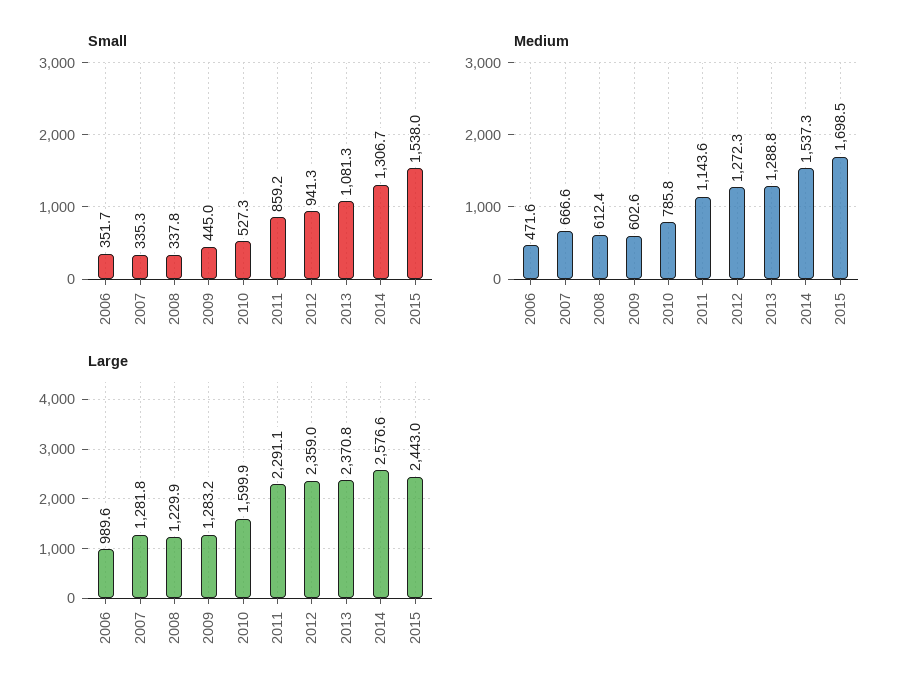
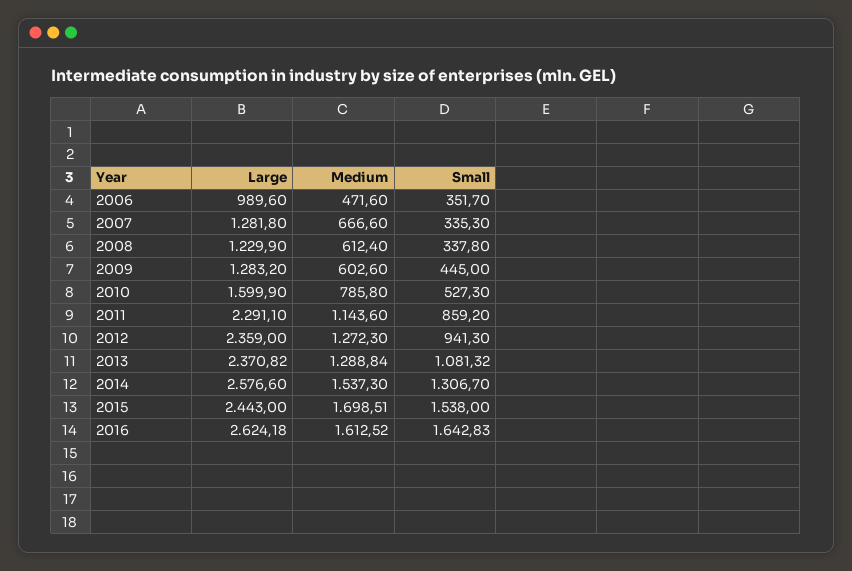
Large, 2016: none -> 2624.18
Medium, 2016: none -> 1612.52
Small, 2016: none -> 1642.83

